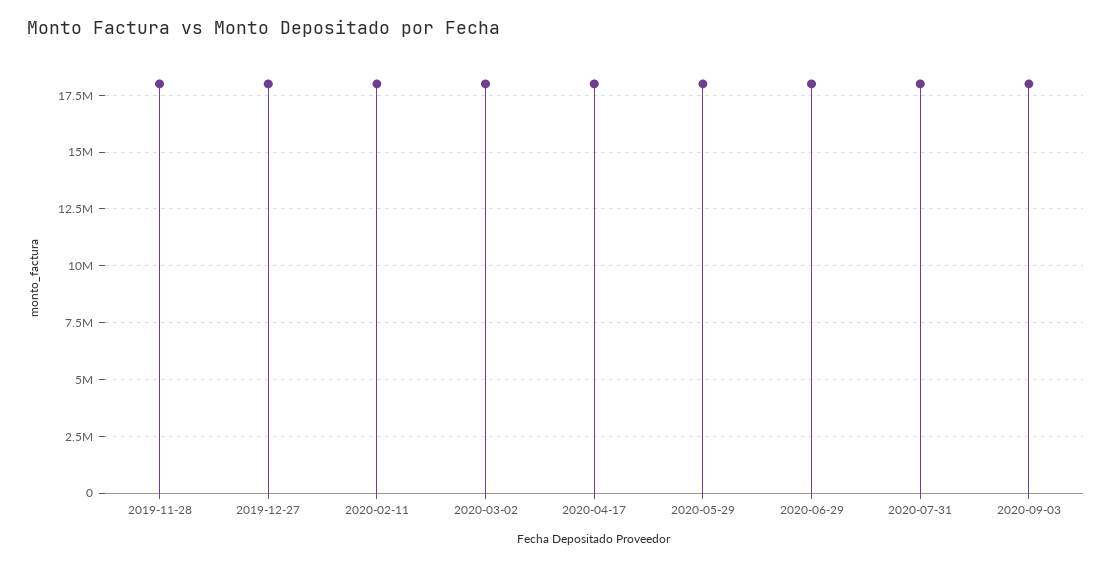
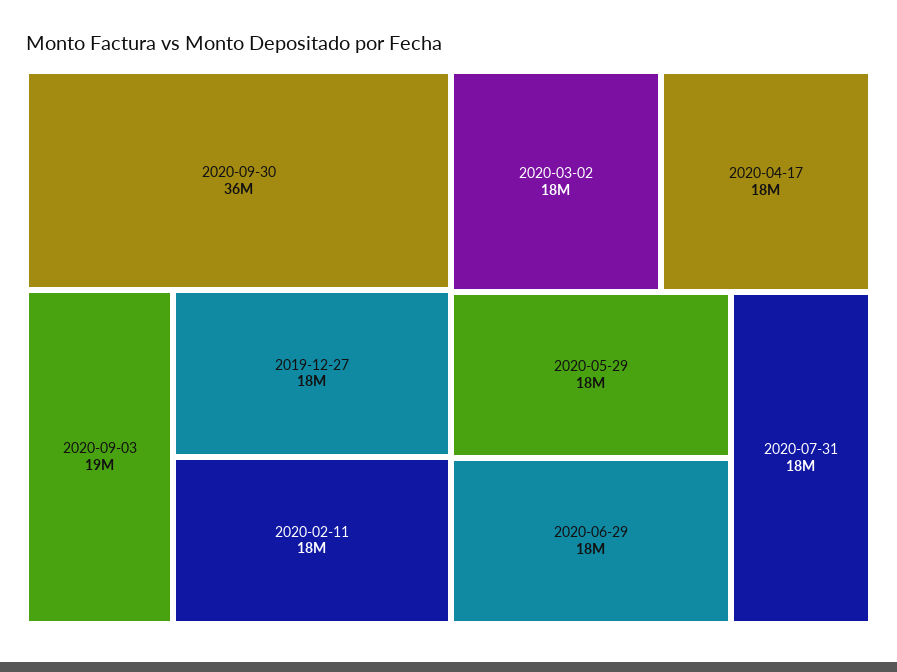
2019-11-28: 18000000 -> none
2020-09-03: 18000000 -> 19000000
2020-09-30: none -> 36000000

